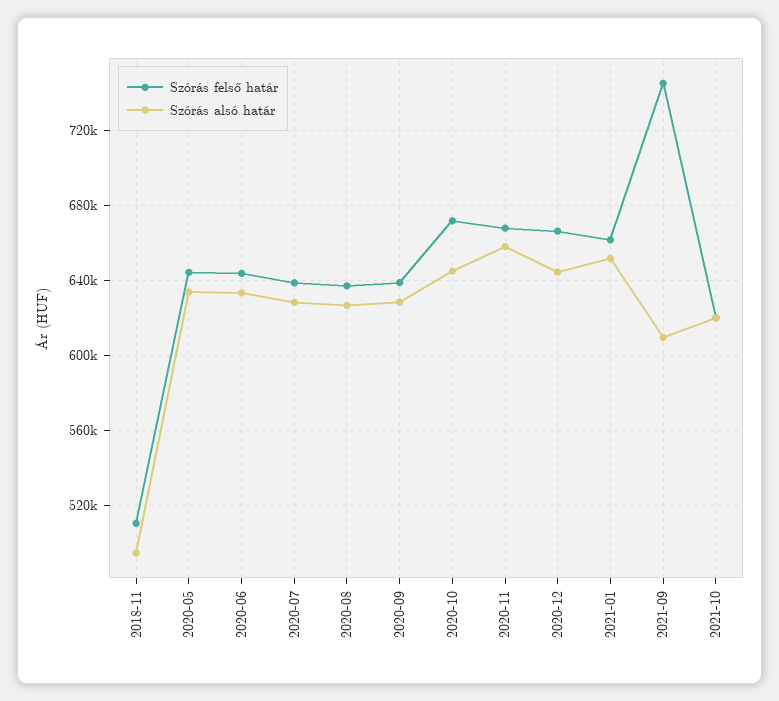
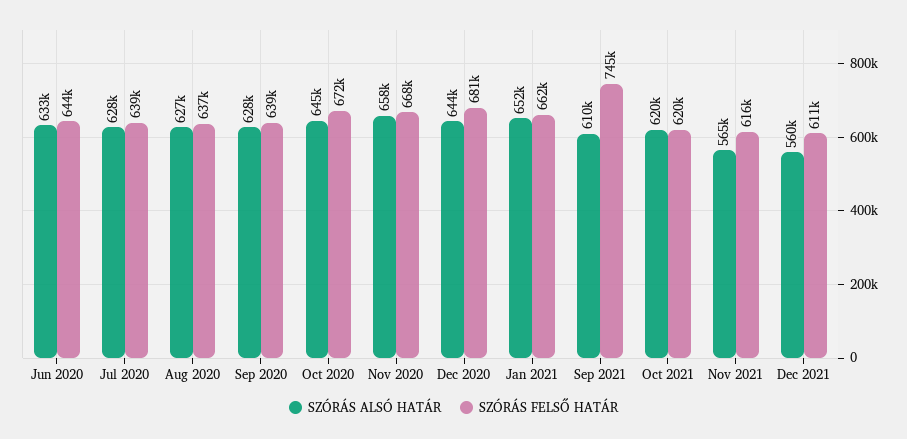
Szórás felső határ, 2018-11: 510000 -> none
Szórás alsó határ, 2018-11: 495000 -> none
Szórás felső határ, 2020-05: 645000 -> none
Szórás alsó határ, 2020-05: 635000 -> none
Szórás felső határ, 2020-12: 665000 -> 681000
Szórás alsó határ, Nov 2021: none -> 565000
Szórás felső határ, Nov 2021: none -> 616000
Szórás alsó határ, Dec 2021: none -> 560000
Szórás felső határ, Dec 2021: none -> 611000

